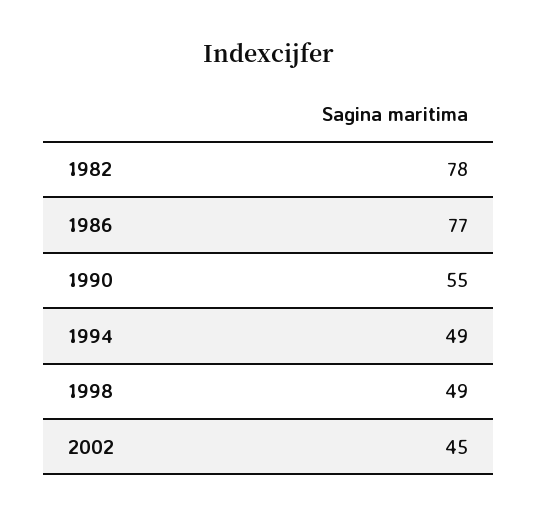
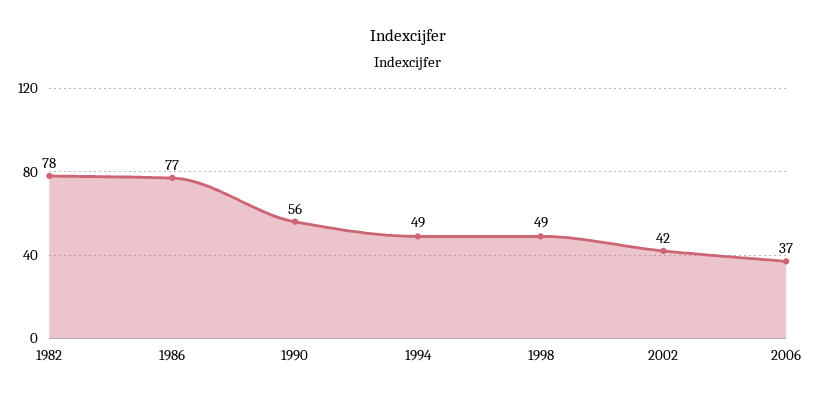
1990: 55 -> 56
2002: 45 -> 42
2006: none -> 37

